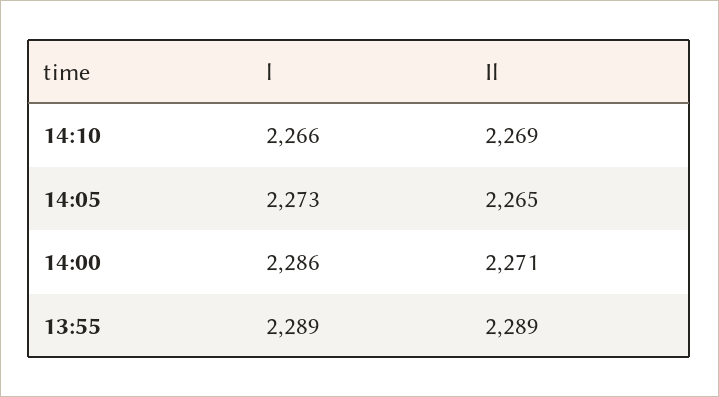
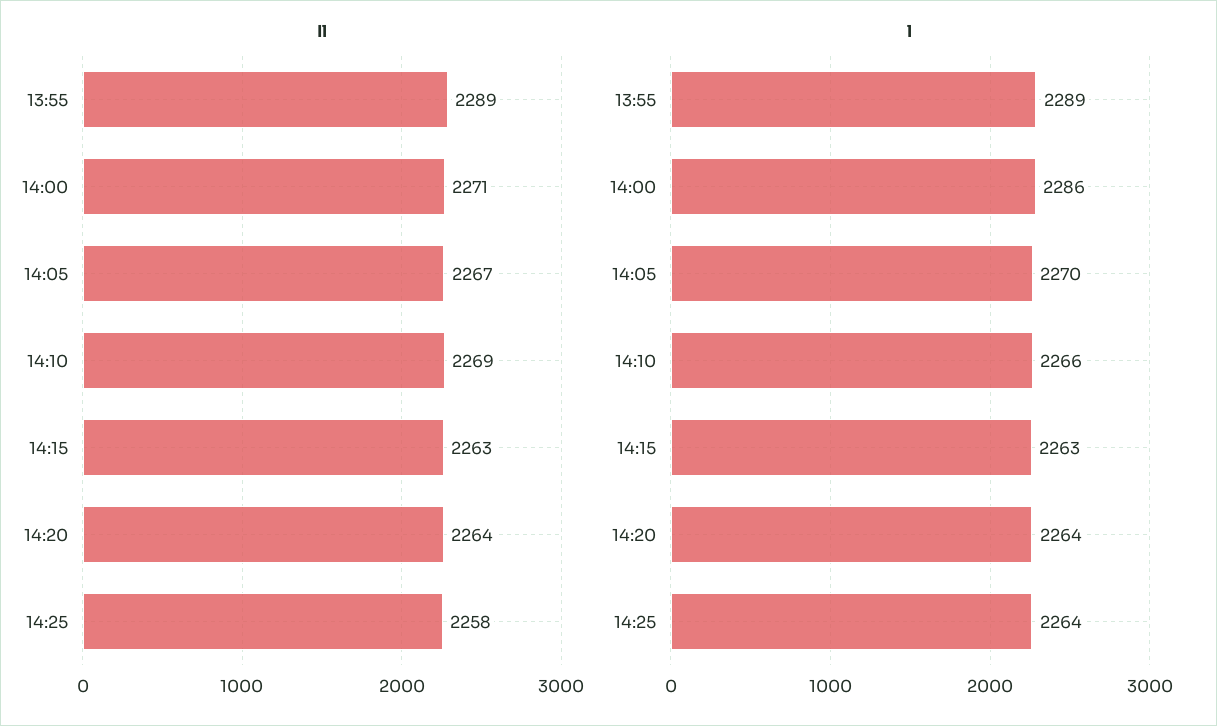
l, 14:05: 2273 -> 2270
Il, 14:05: 2265 -> 2267
Il, 14:15: none -> 2263
Il, 14:20: none -> 2264
Il, 14:25: none -> 2258
l, 14:15: none -> 2263
l, 14:20: none -> 2264
l, 14:25: none -> 2264

